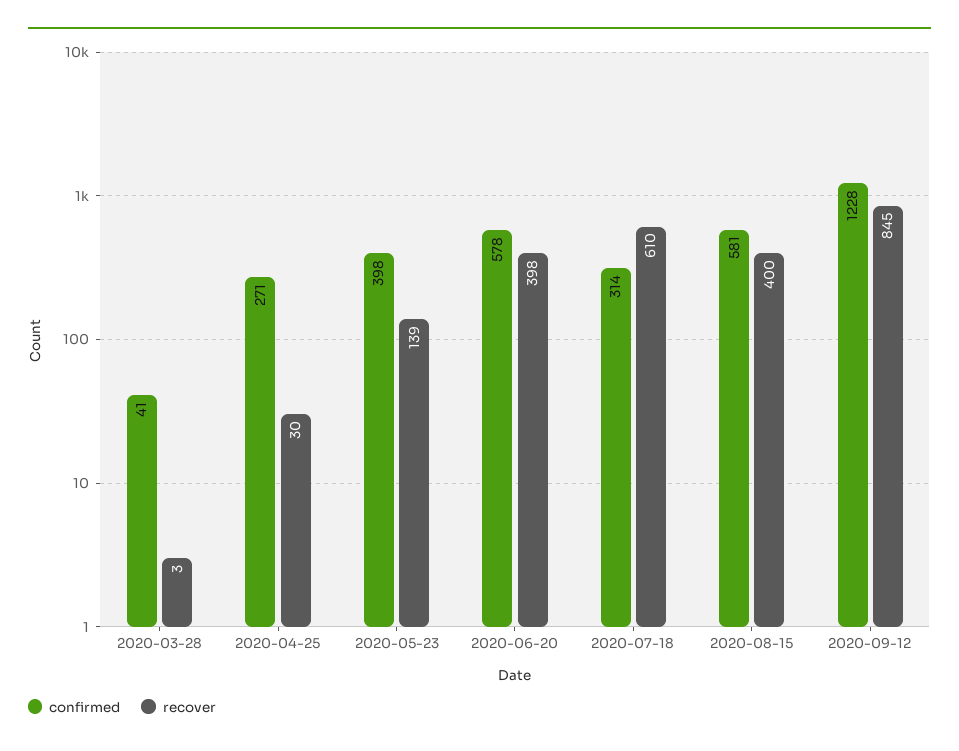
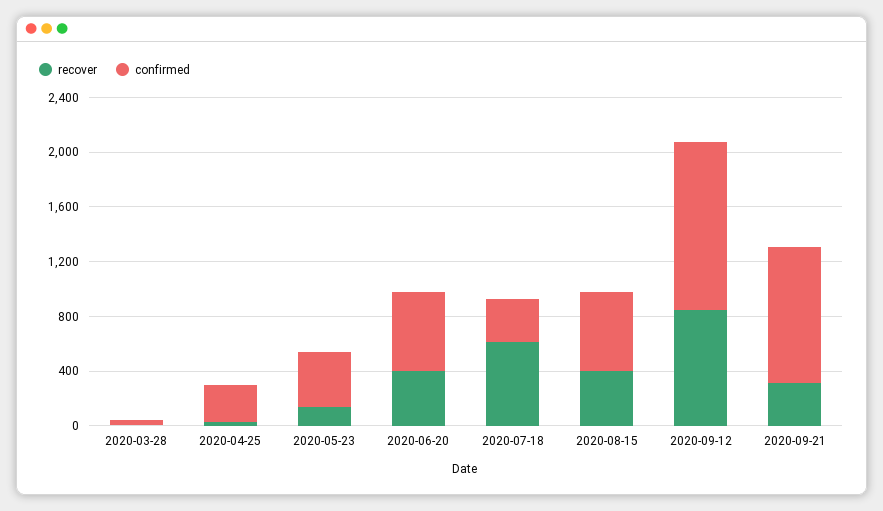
recover, 2020-09-21: none -> 300
confirmed, 2020-09-21: none -> 1000

